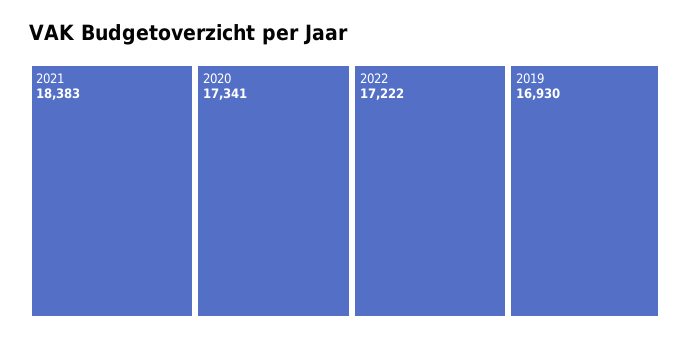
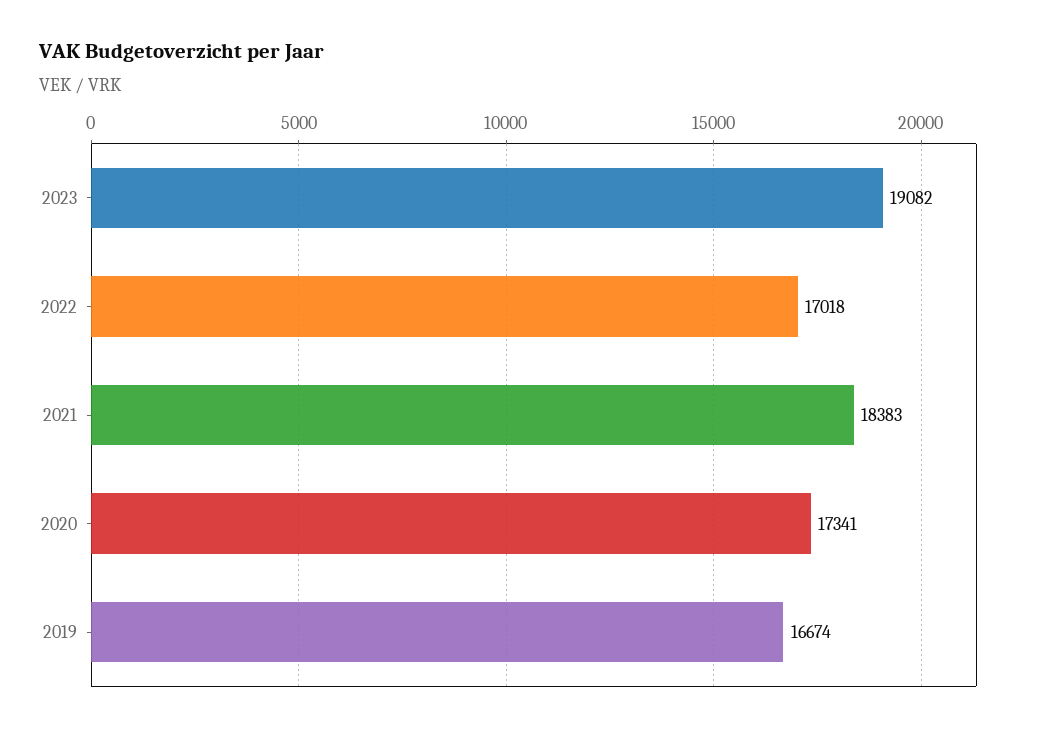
2022: 17222 -> 17018
2019: 16930 -> 16674
2023: none -> 19082

